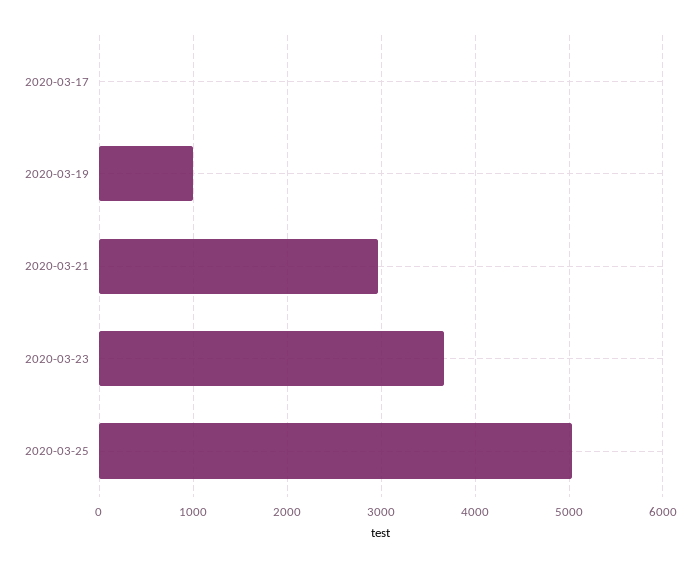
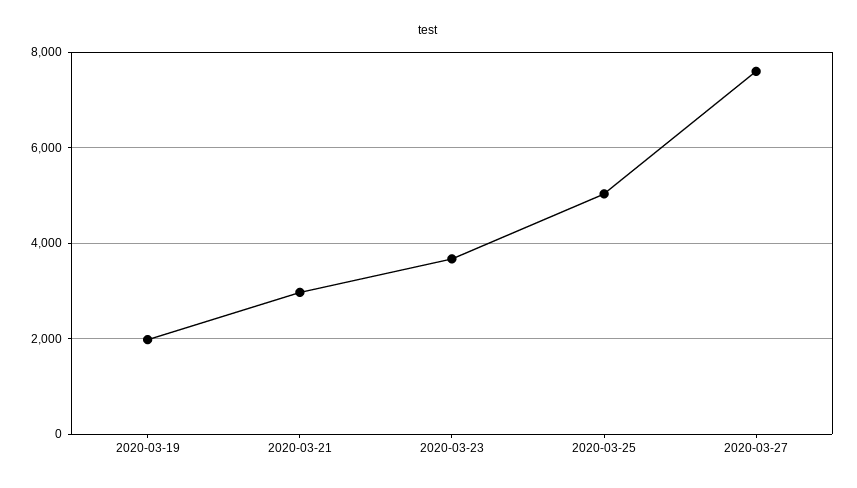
2020-03-17: 0 -> none
2020-03-19: 1000 -> 2000
2020-03-27: none -> 7600

